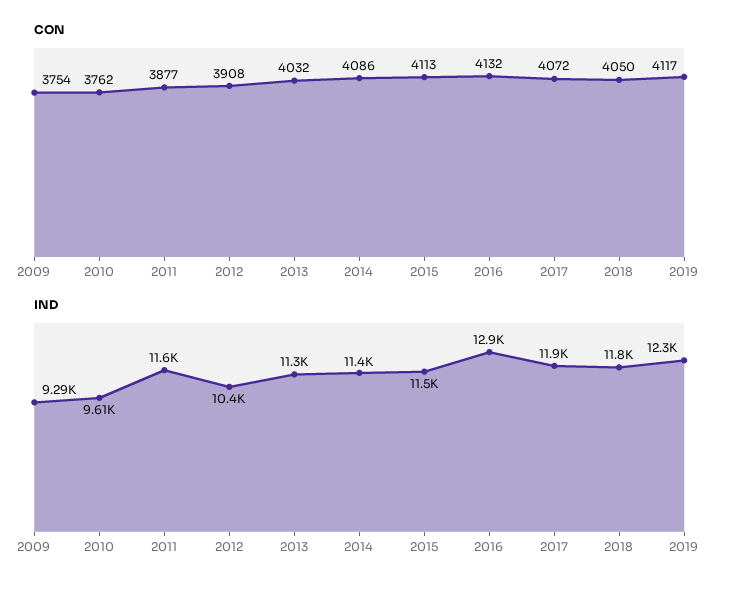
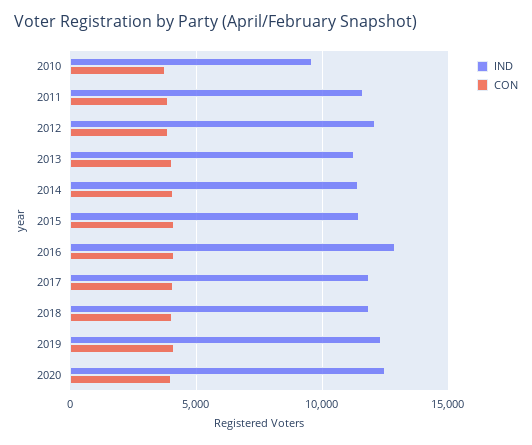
CON, 2009: 3754 -> none
IND, 2009: 9290 -> none
IND, 2012: 10400 -> 12000
IND, 2020: none -> 12500
CON, 2020: none -> 4000

